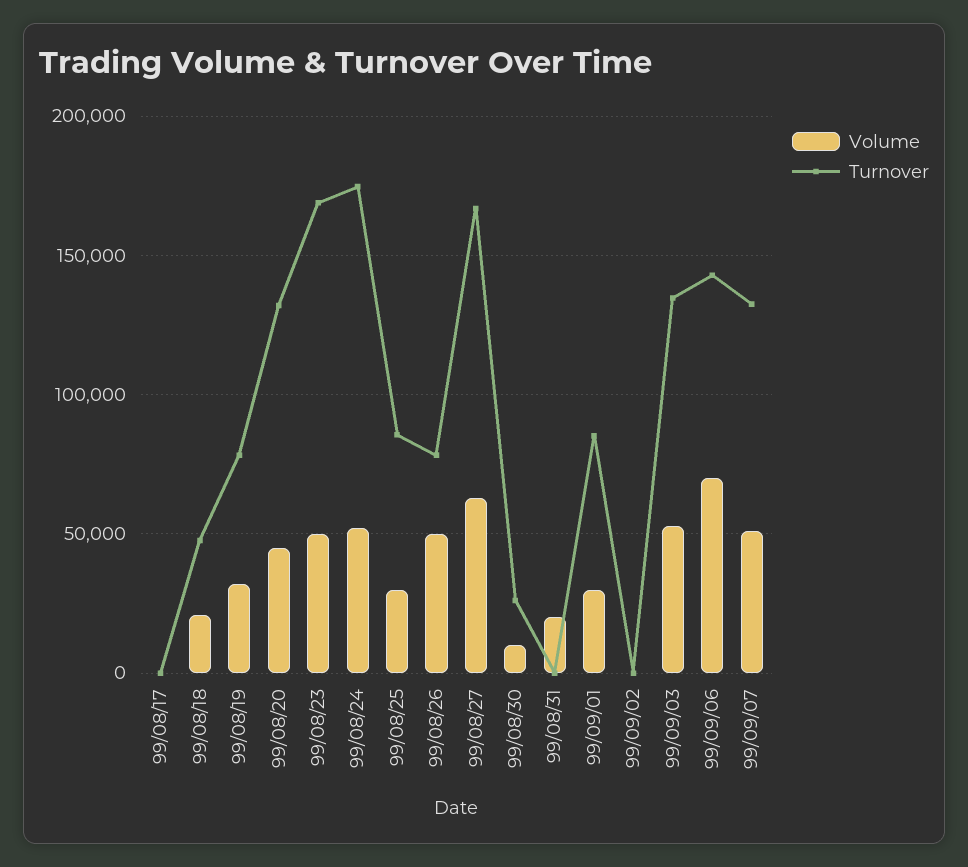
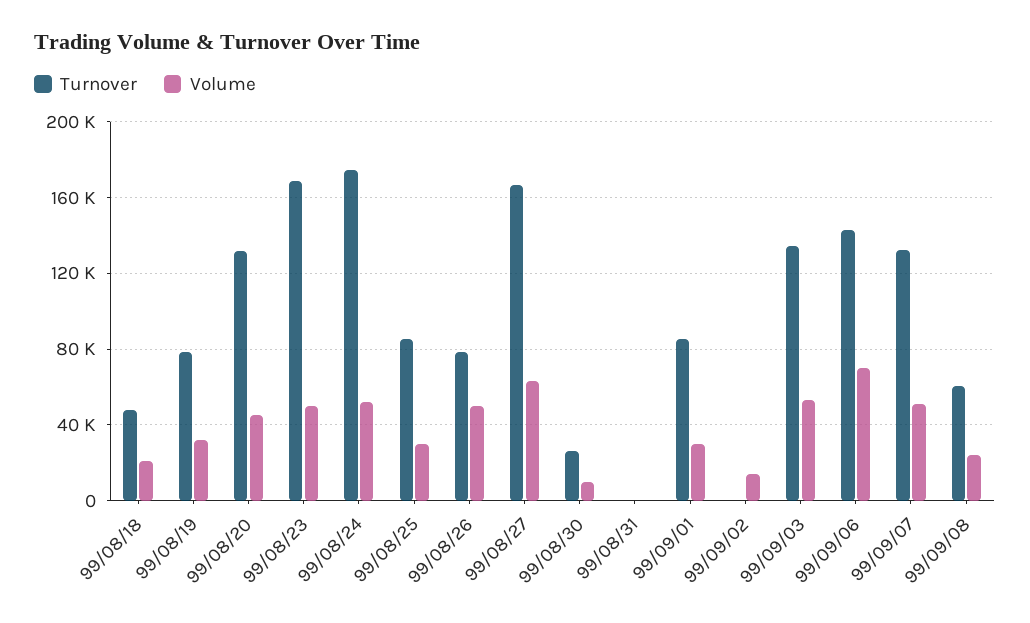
Volume, 99/08/17: 0 -> none
Turnover, 99/08/17: 0 -> none
Volume, 99/08/31: 20000 -> 0
Volume, 99/09/02: 0 -> 15000
Turnover, 99/09/08: none -> 60000
Volume, 99/09/08: none -> 25000

